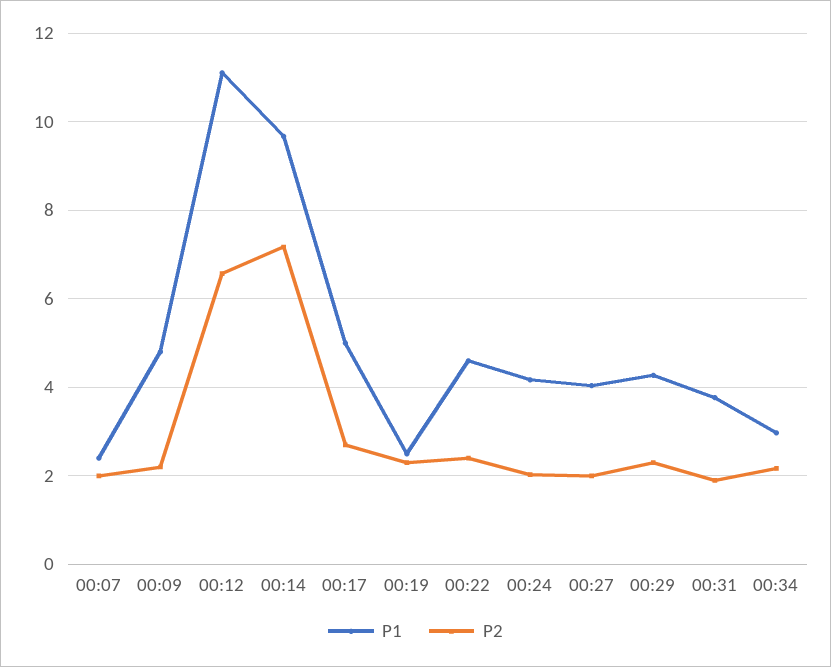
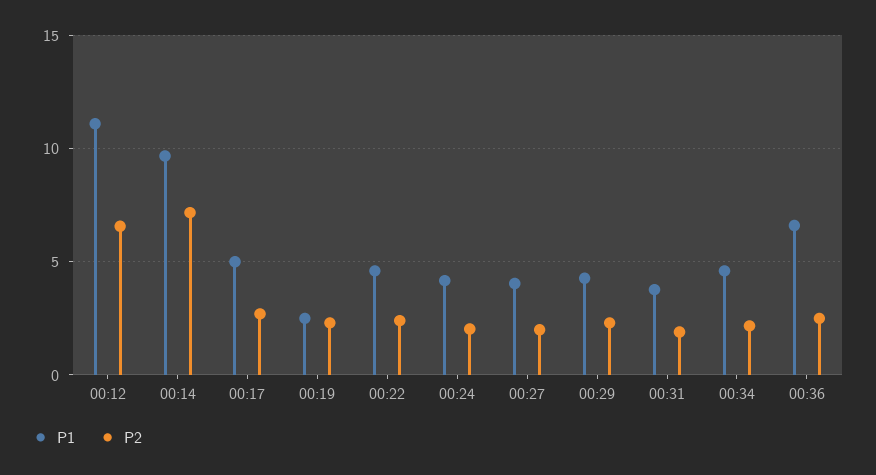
P1, 00:07: 2.4 -> none
P2, 00:07: 2 -> none
P1, 00:09: 4.8 -> none
P2, 00:09: 2.2 -> none
P1, 00:34: 3 -> 4.5
P1, 00:36: none -> 6.5
P2, 00:36: none -> 2.5

